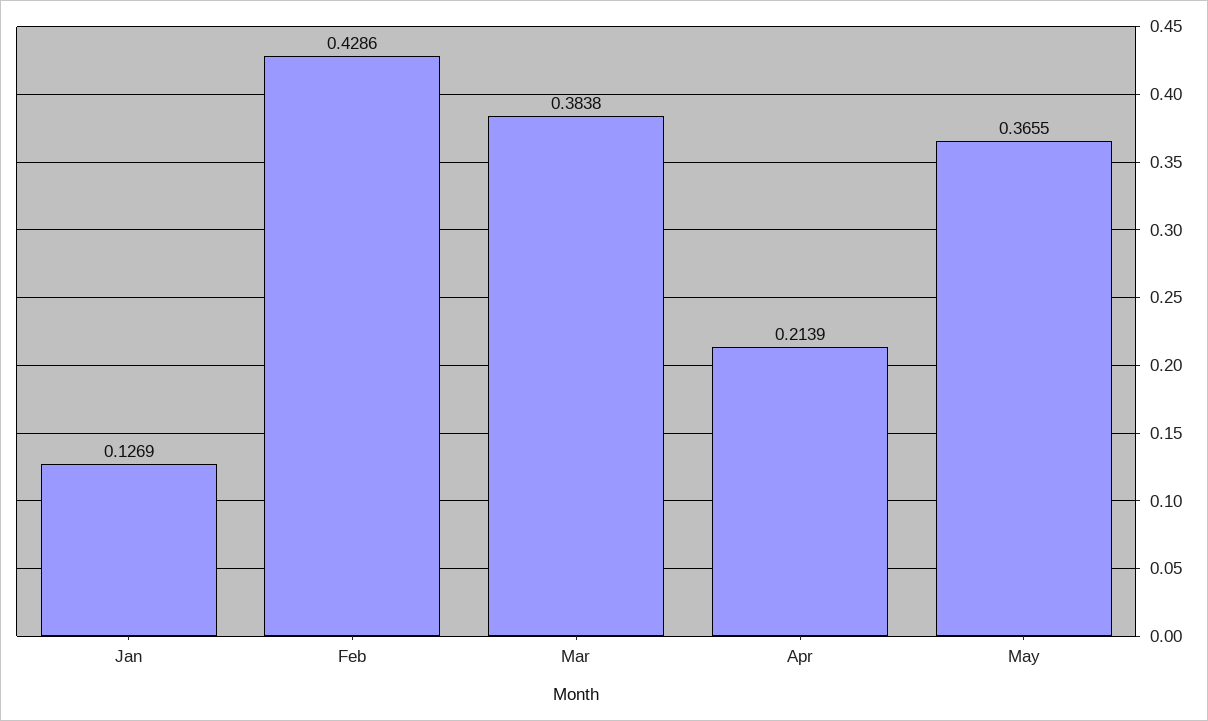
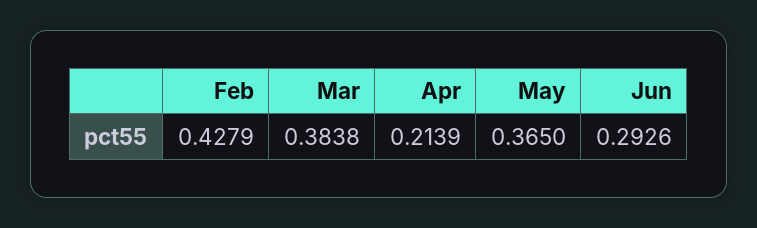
Jan: 0.1269 -> none
Feb: 0.4286 -> 0.4279
May: 0.3655 -> 0.365
Jun: none -> 0.2926

